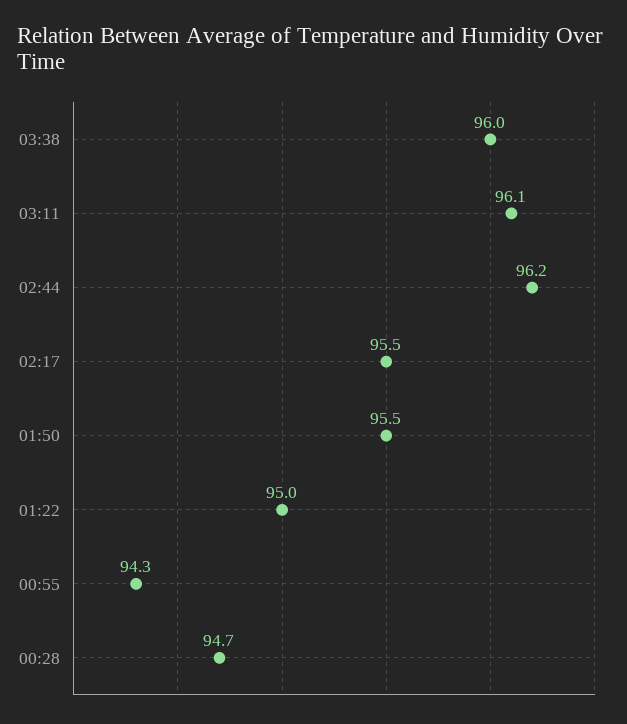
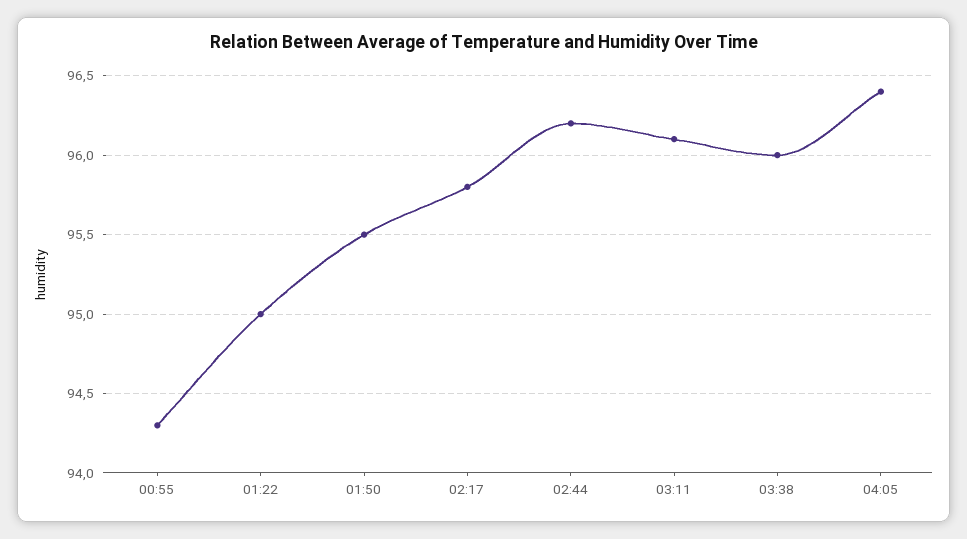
02:17: 95.5 -> 95.8
00:28: 94.7 -> none
04:05: none -> 96.4

